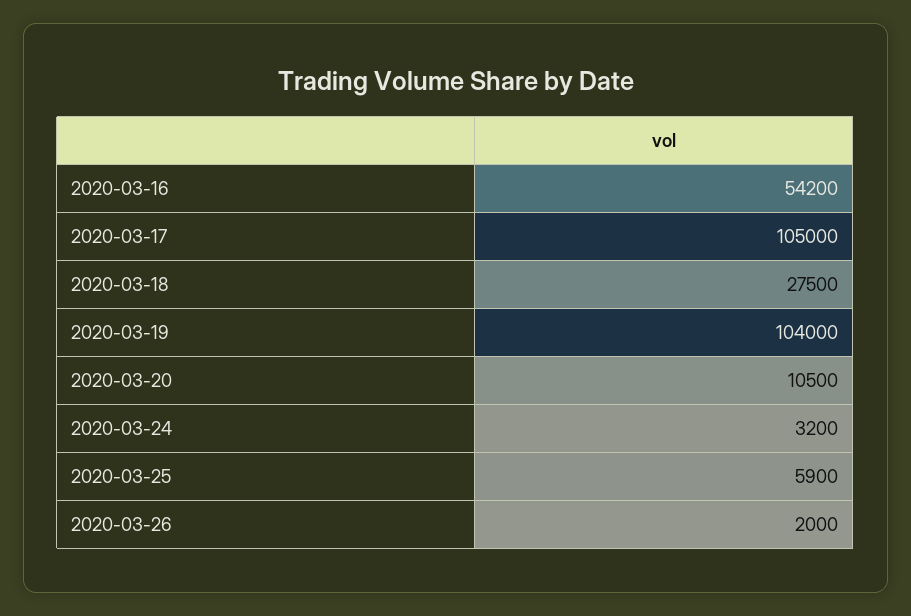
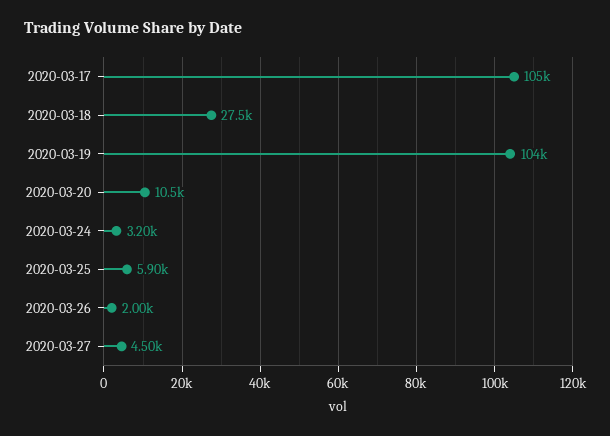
2020-03-16: 54200 -> none
2020-03-27: none -> 4500

